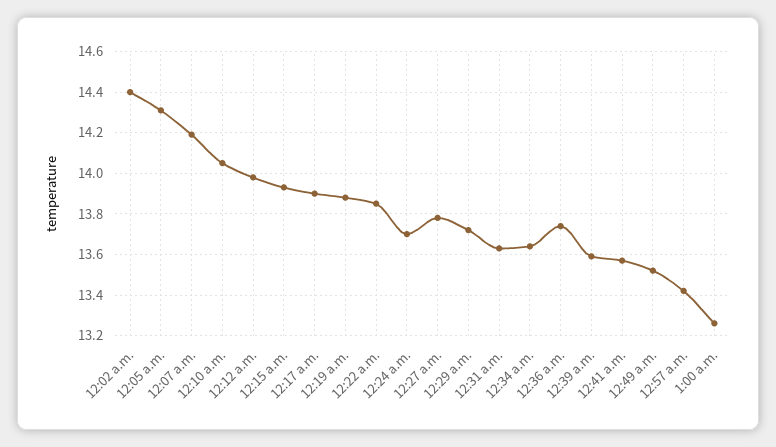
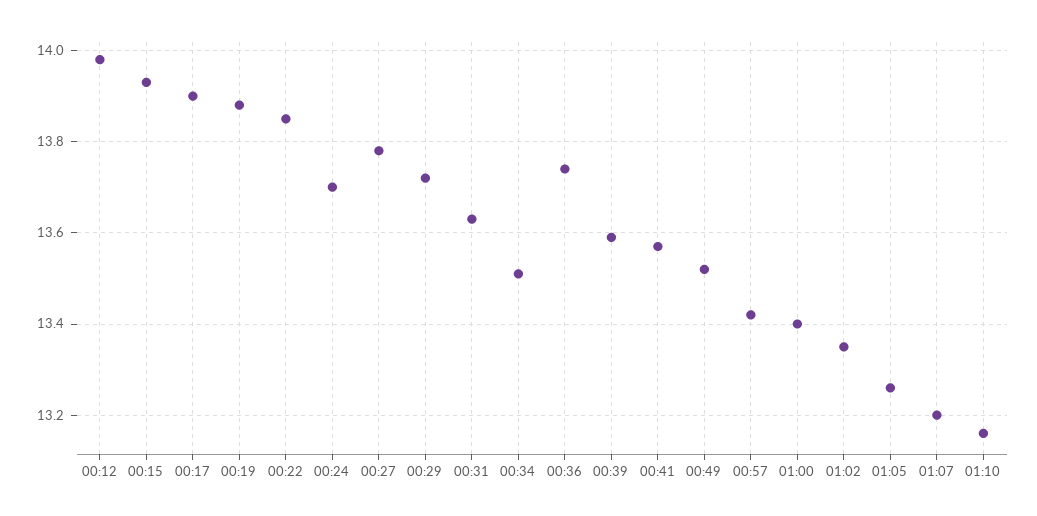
12:02 a.m.: 14.4 -> none
12:05 a.m.: 14.3 -> none
12:07 a.m.: 14.2 -> none
12:10 a.m.: 14.05 -> none
12:34 a.m.: 13.65 -> 13.5
1:00 a.m.: 13.25 -> 13.4
01:02: none -> 13.35
01:05: none -> 13.25
01:07: none -> 13.2
01:10: none -> 13.15

